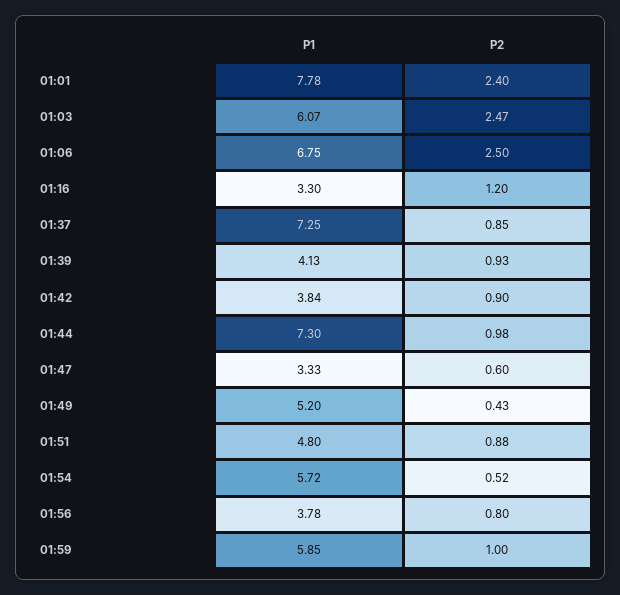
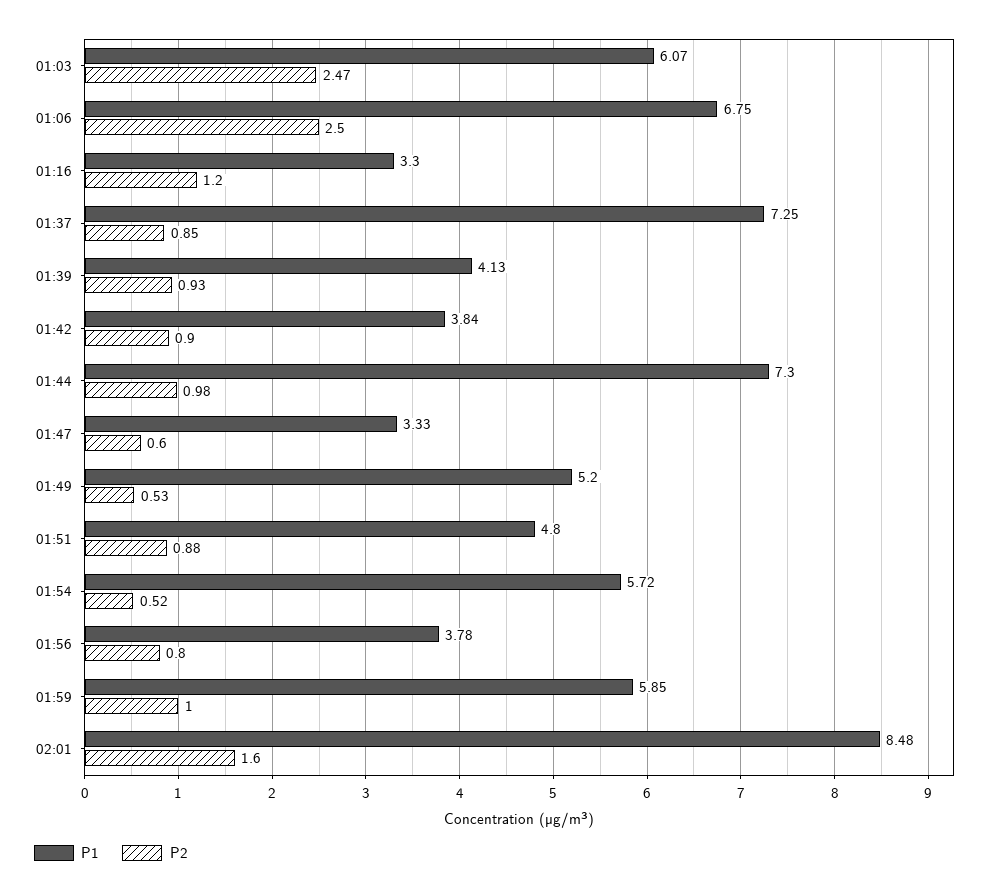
P1, 01:01: 7.78 -> none
P2, 01:01: 2.4 -> none
P2, 01:49: 0.43 -> 0.53
P1, 02:01: none -> 8.48
P2, 02:01: none -> 1.6

